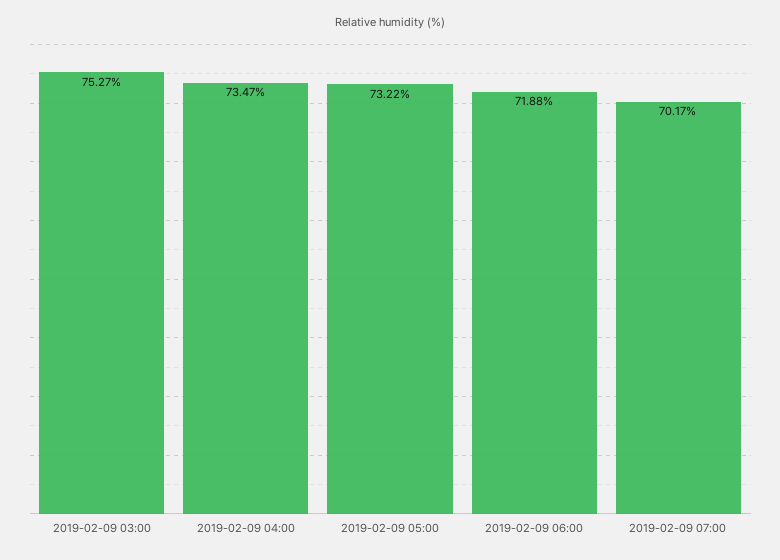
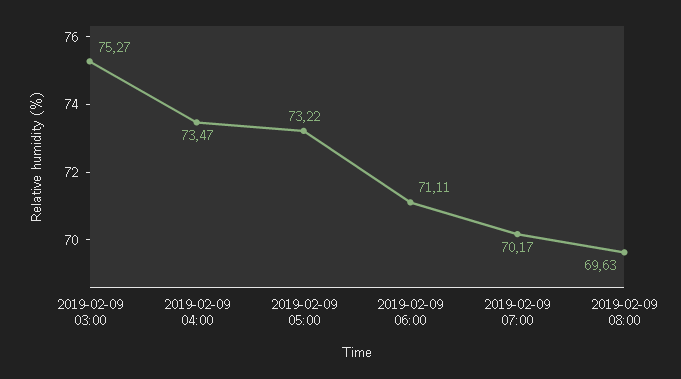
2019-02-09 06:00: 71.88 -> 71.11
2019-02-09 08:00: none -> 69.63

